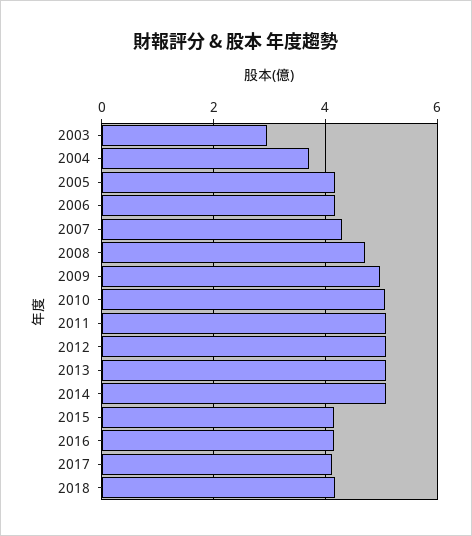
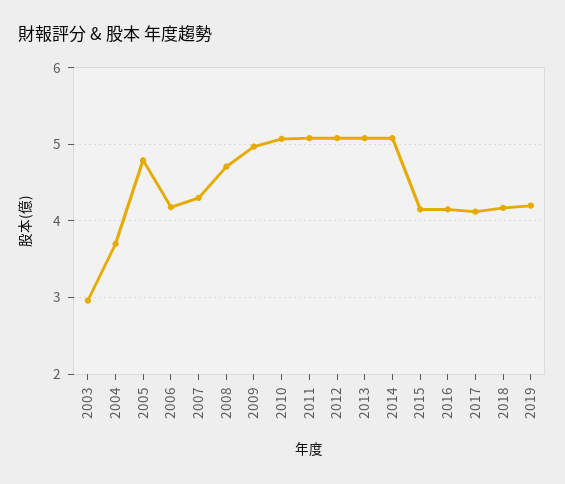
2005: 4.2 -> 4.8
2019: none -> 4.2

